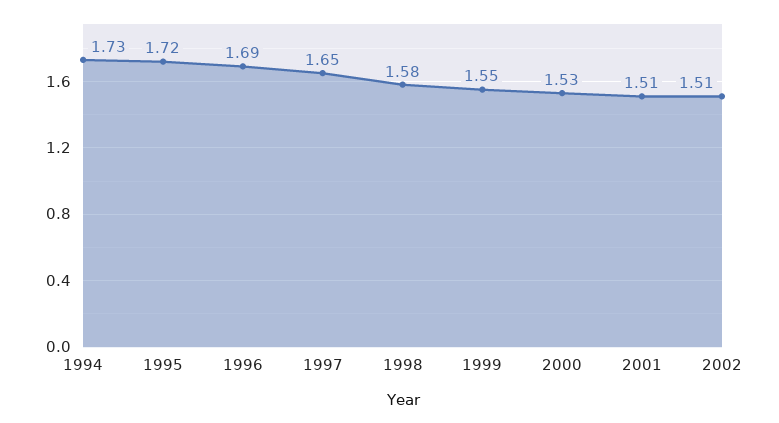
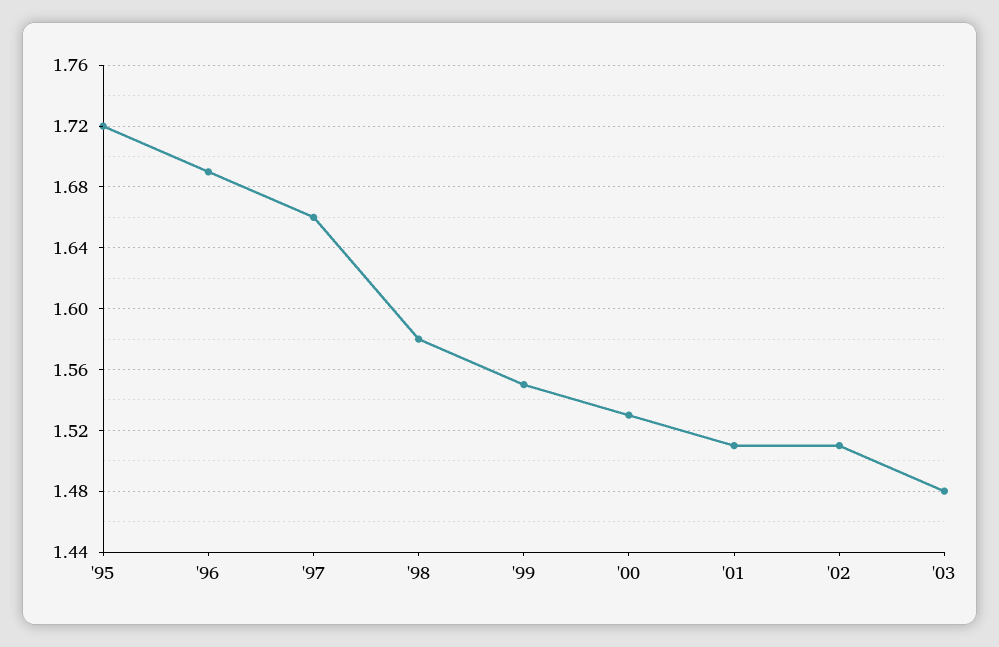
1994: 1.73 -> none
1997: 1.65 -> 1.66
'03: none -> 1.48

